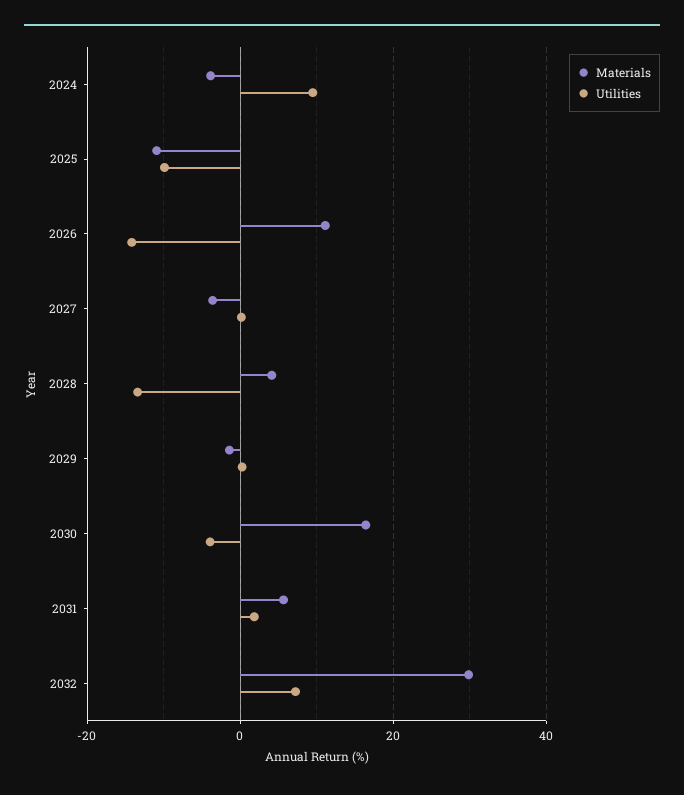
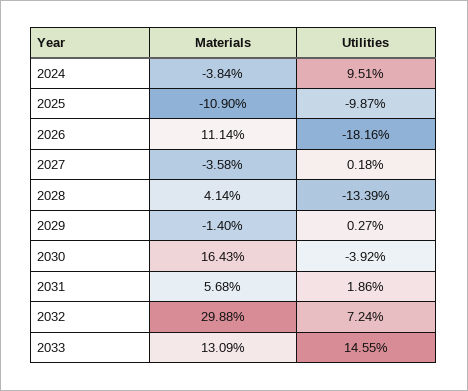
Utilities, 2026: -14 -> -18.16
Materials, 2033: none -> 13.09
Utilities, 2033: none -> 14.55

